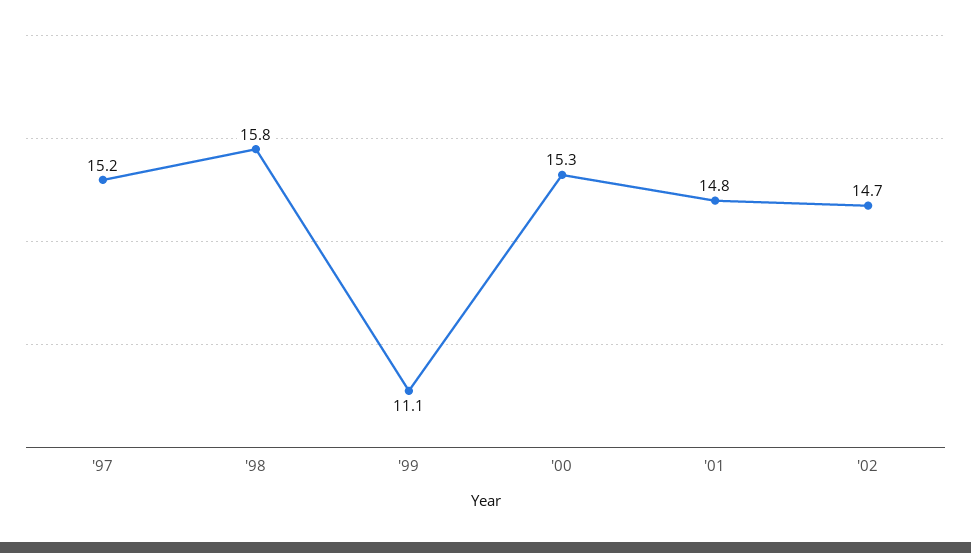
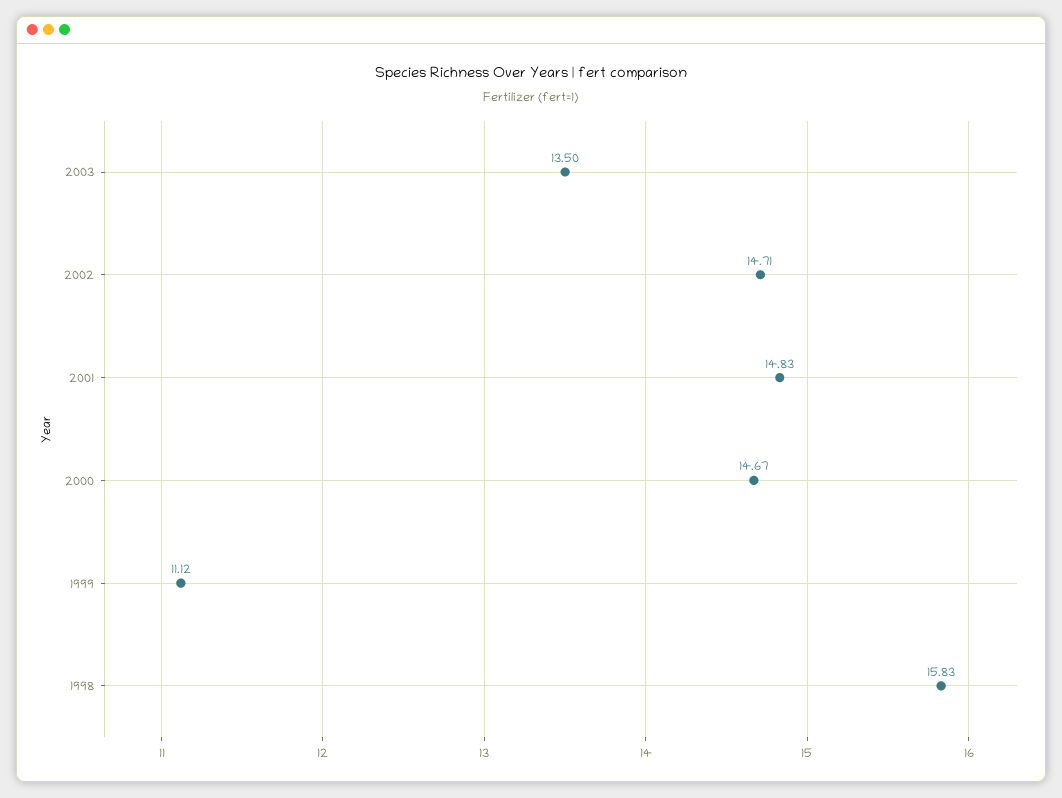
'97: 15.2 -> none
'00: 15.3 -> 14.67
2003: none -> 13.5

